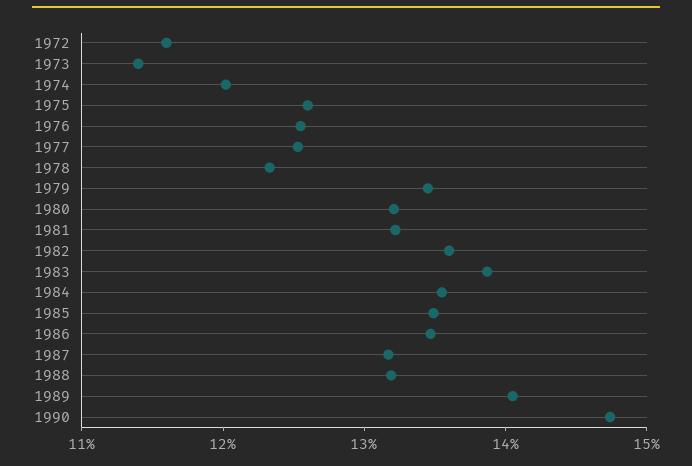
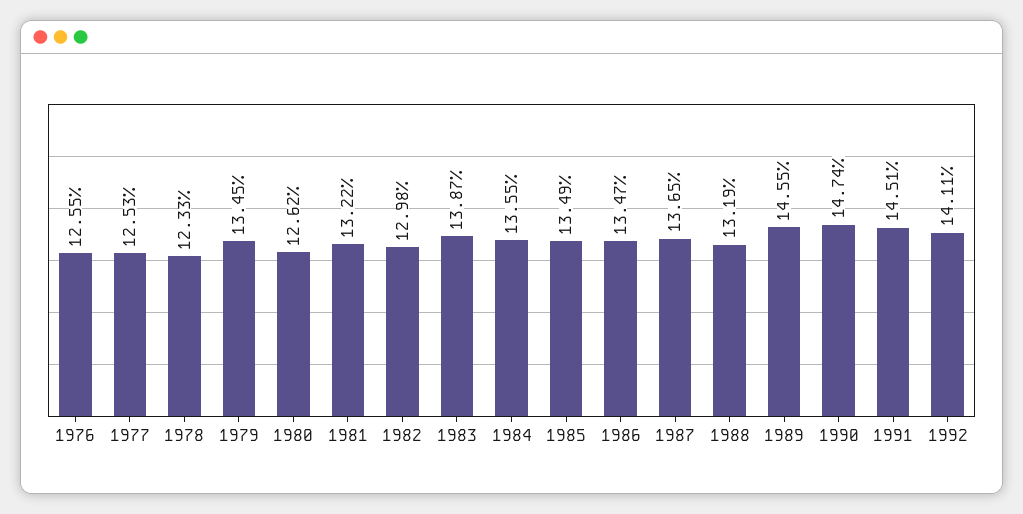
1972: 11.6 -> none
1973: 11.4 -> none
1974: 12 -> none
1975: 12.6 -> none
1980: 13.2 -> 12.62
1982: 13.6 -> 12.98
1987: 13.2 -> 13.65
1989: 14 -> 14.55
1991: none -> 14.51
1992: none -> 14.11

